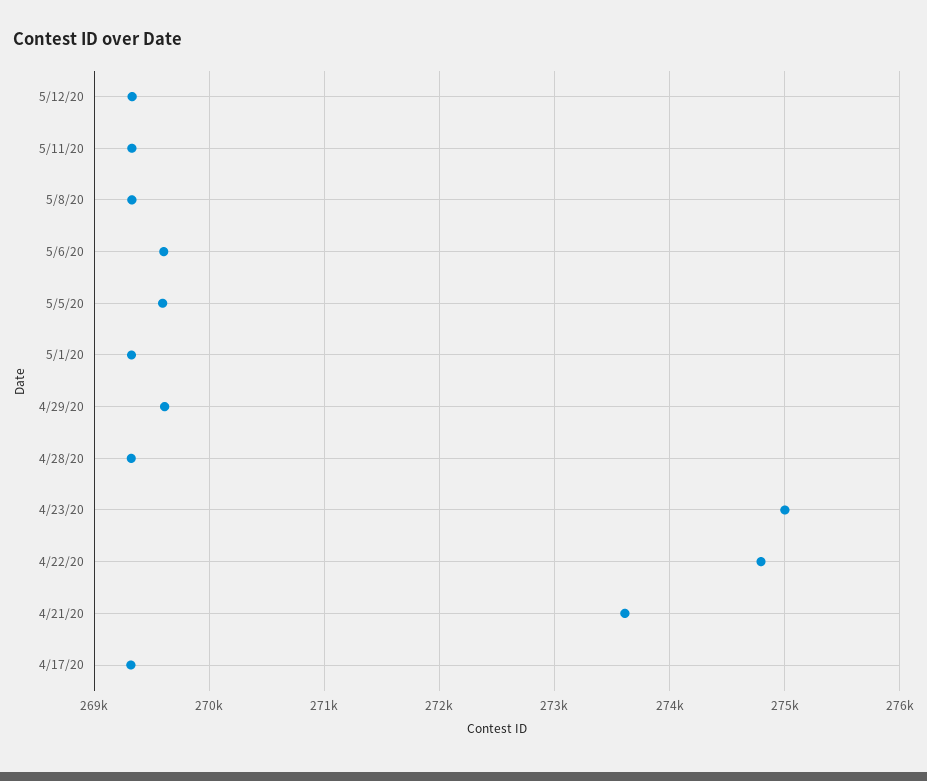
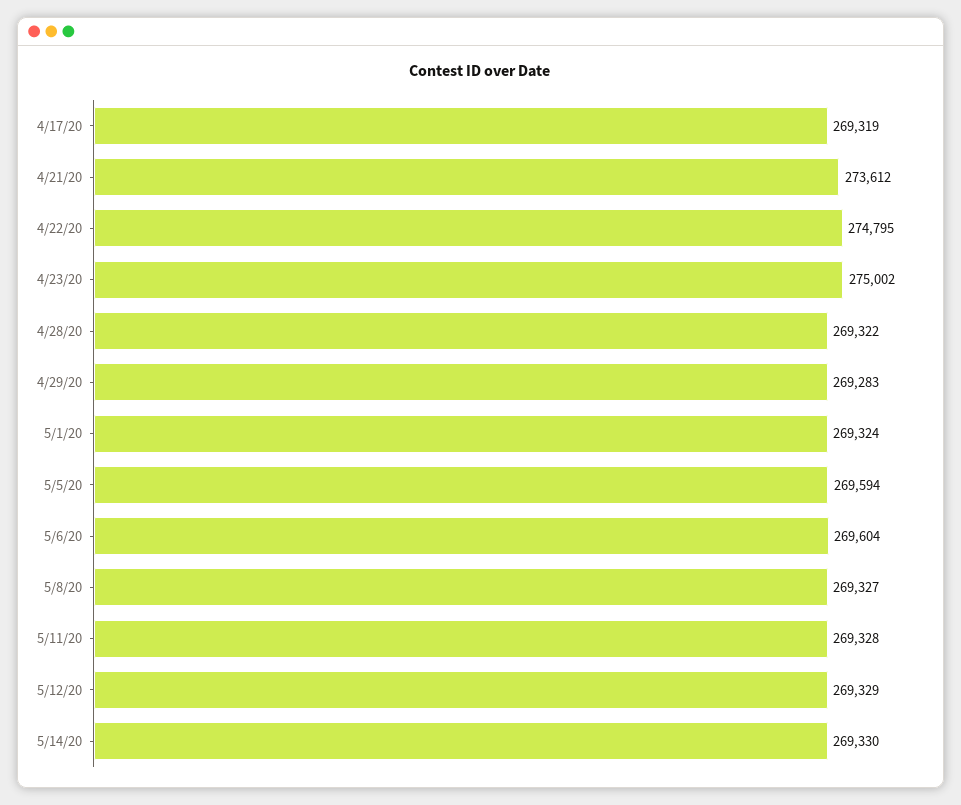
4/29/20: 269600 -> 269283
5/14/20: none -> 269330

